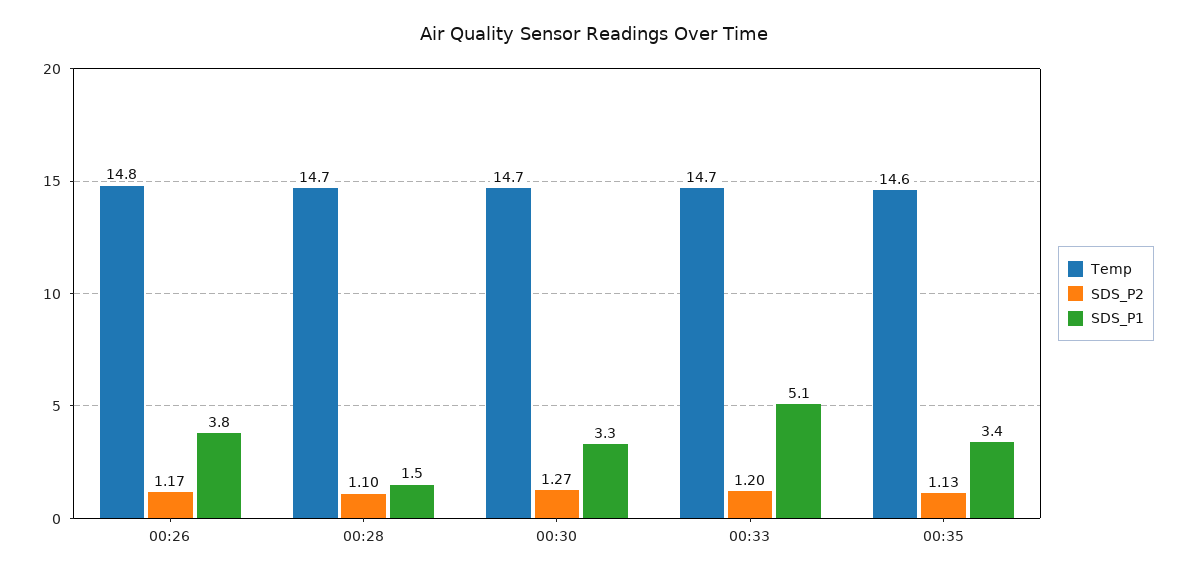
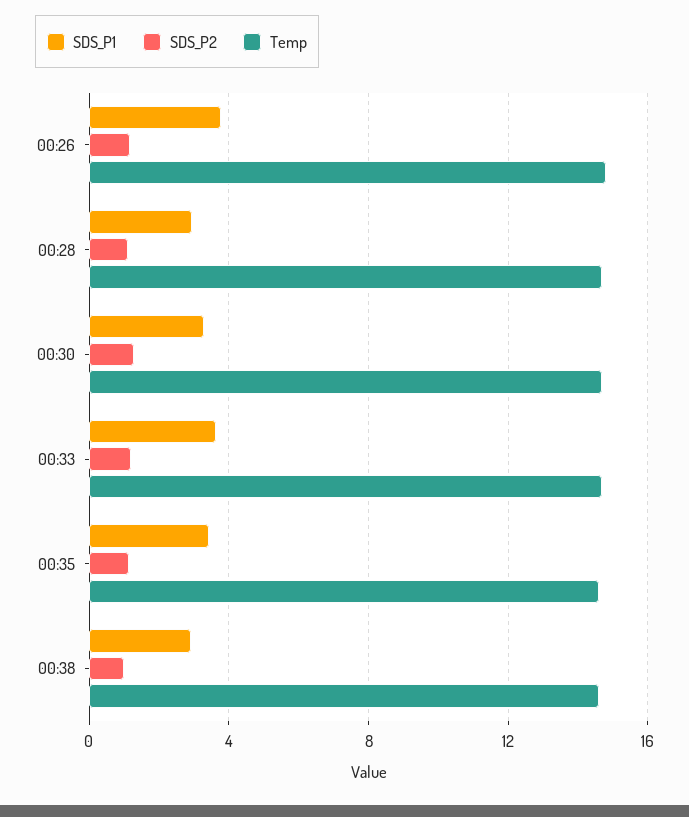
SDS_P1, 00:28: 1.5 -> 3
SDS_P1, 00:33: 5.1 -> 3.5
SDS_P1, 00:38: none -> 3
SDS_P2, 00:38: none -> 1
Temp, 00:38: none -> 14.5

